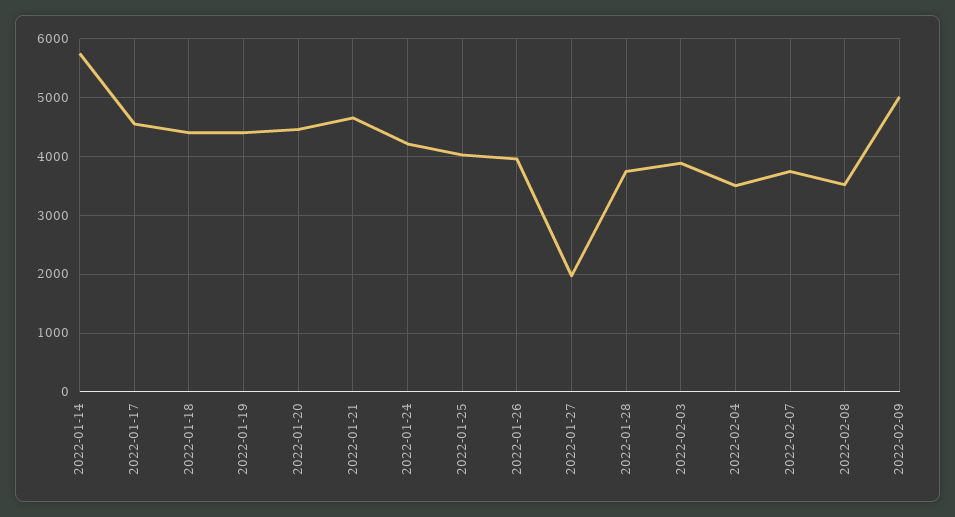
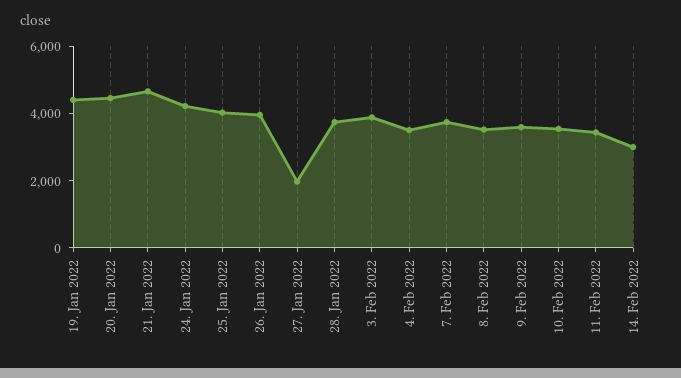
2022-01-14: 5800 -> none
2022-01-17: 4600 -> none
2022-01-18: 4400 -> none
2022-02-09: 5000 -> 3500
10. Feb 2022: none -> 3500
11. Feb 2022: none -> 3500
14. Feb 2022: none -> 3000

